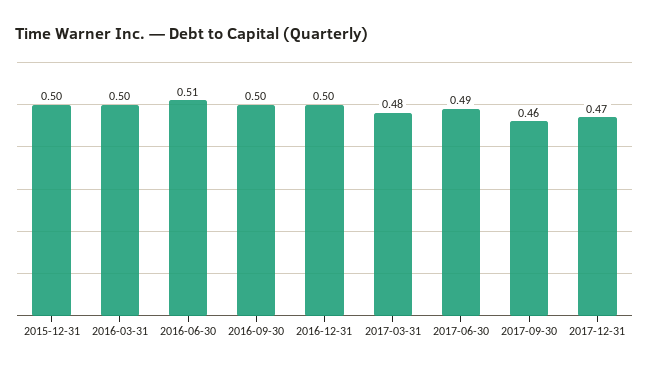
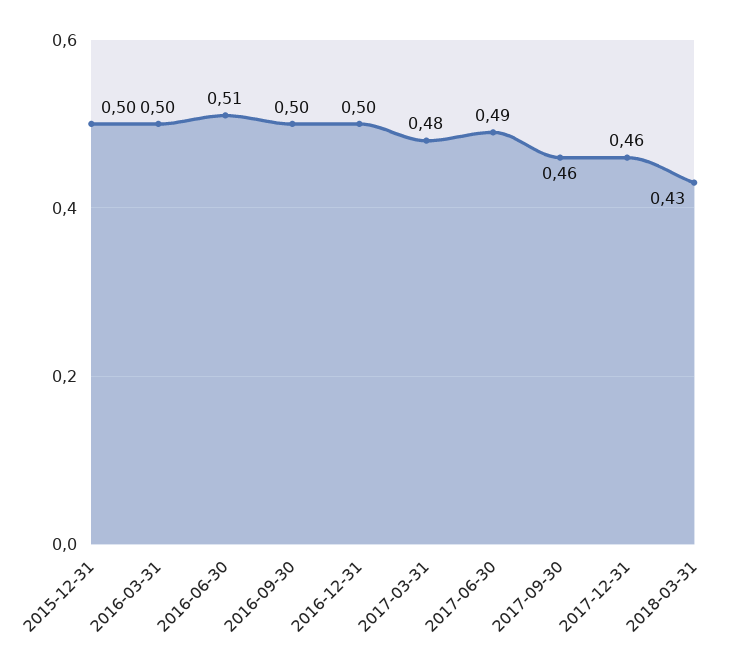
2017-12-31: 0.47 -> 0.46
2018-03-31: none -> 0.43

